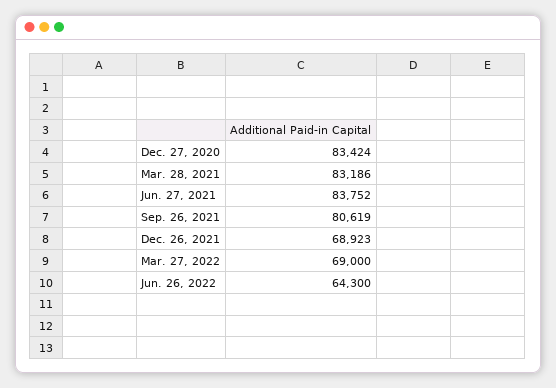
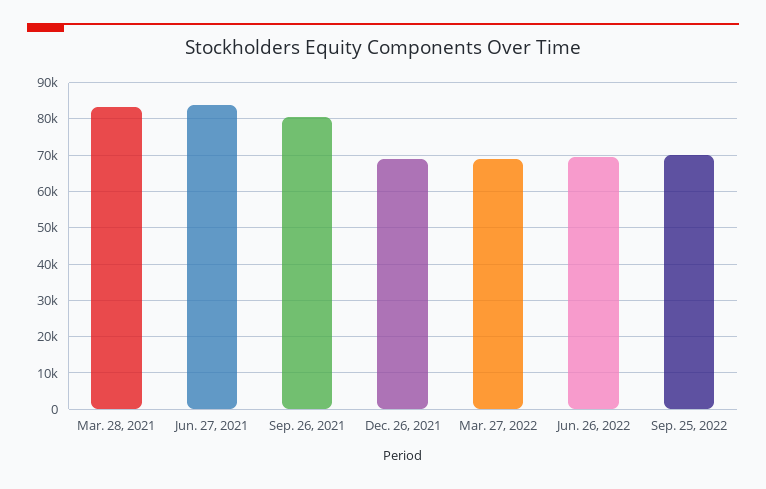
Dec. 27, 2020: 83424 -> none
Jun. 26, 2022: 64300 -> 70000
Sep. 25, 2022: none -> 70000

